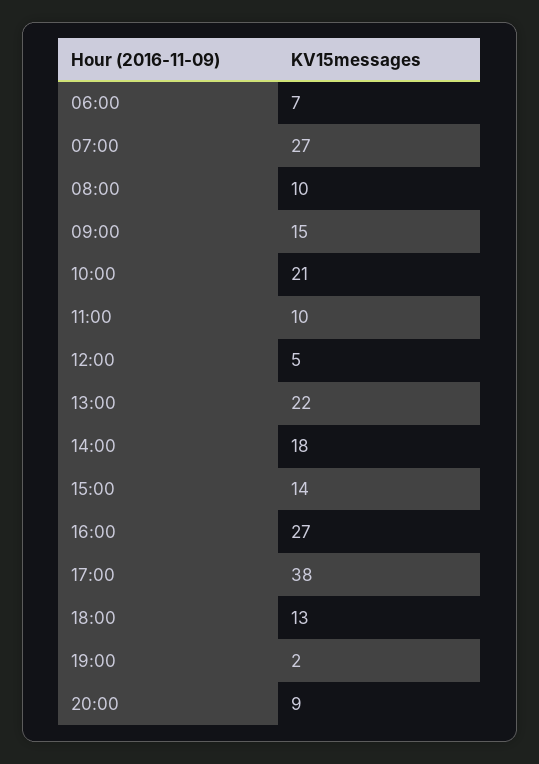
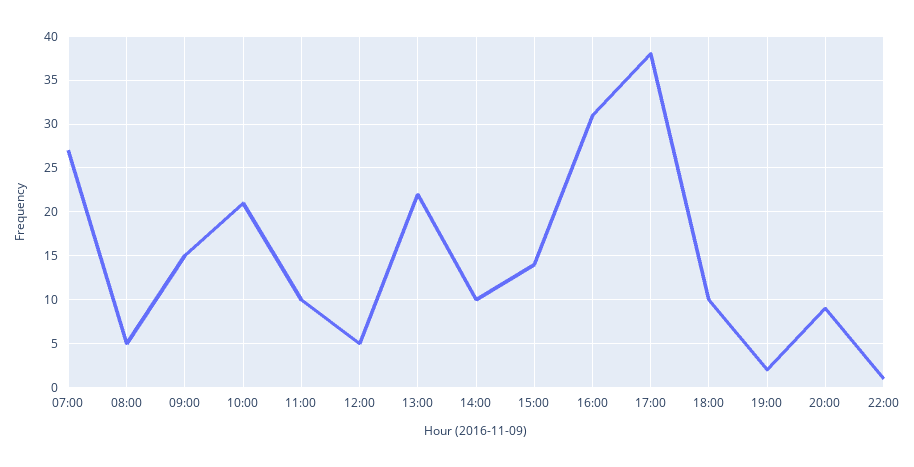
06:00: 7 -> none
08:00: 10 -> 5
14:00: 18 -> 10
16:00: 27 -> 31
18:00: 13 -> 10
22:00: none -> 1

